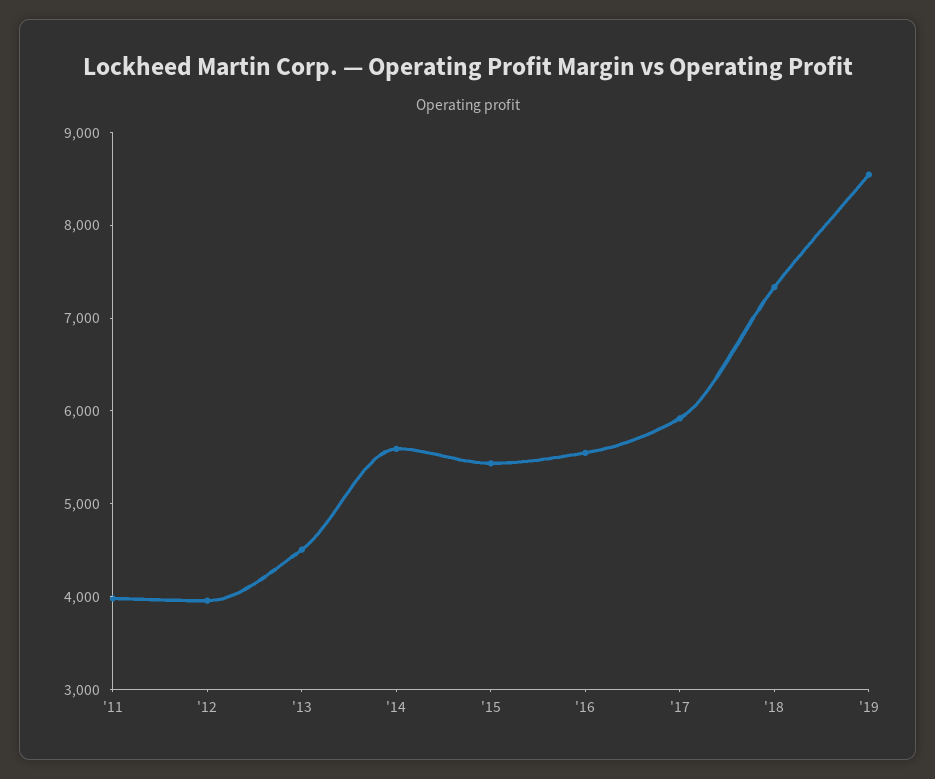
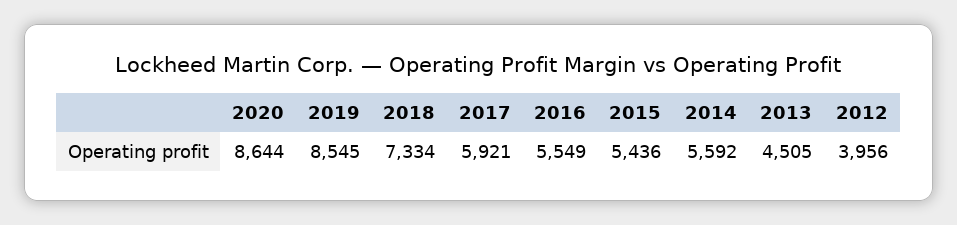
'11: 4000 -> none
2020: none -> 8644

